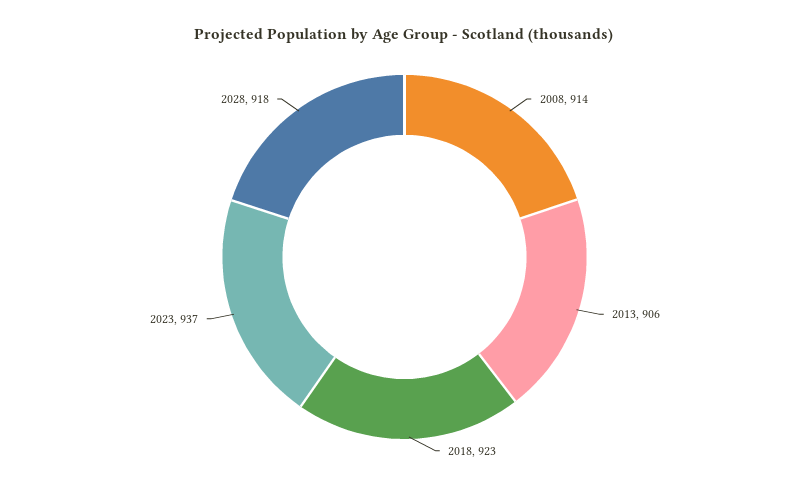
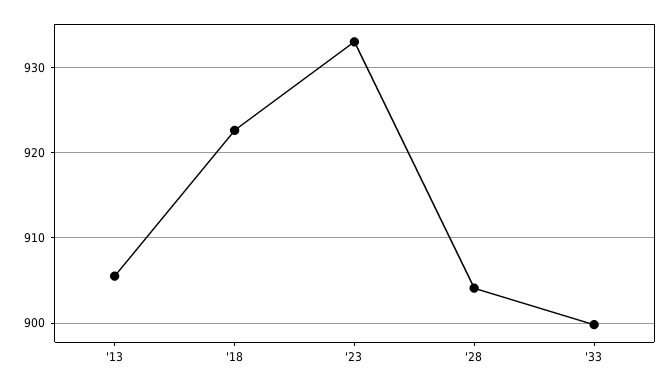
2008: 914 -> none
2023: 937 -> 933
2028: 918 -> 904
'33: none -> 900

